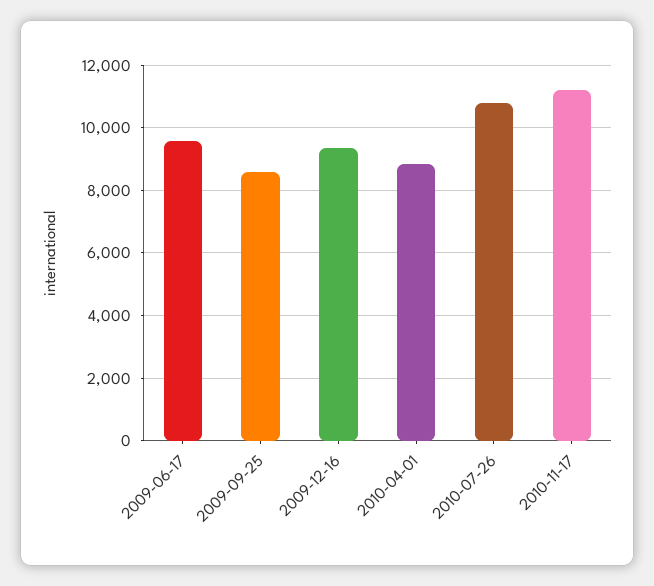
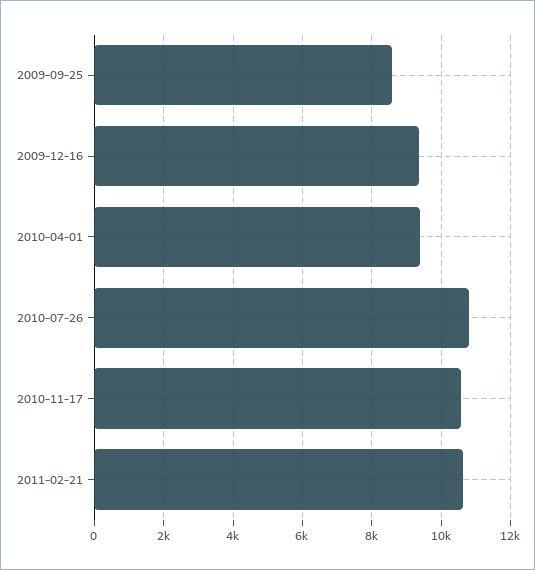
2009-06-17: 9600 -> none
2010-04-01: 8800 -> 9400
2010-11-17: 11200 -> 10600
2011-02-21: none -> 10600

